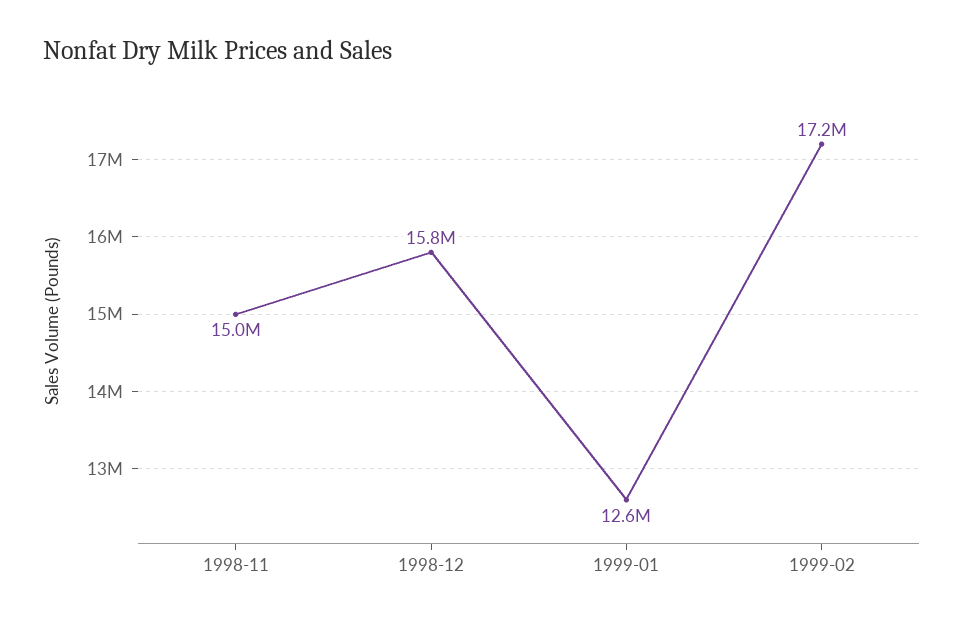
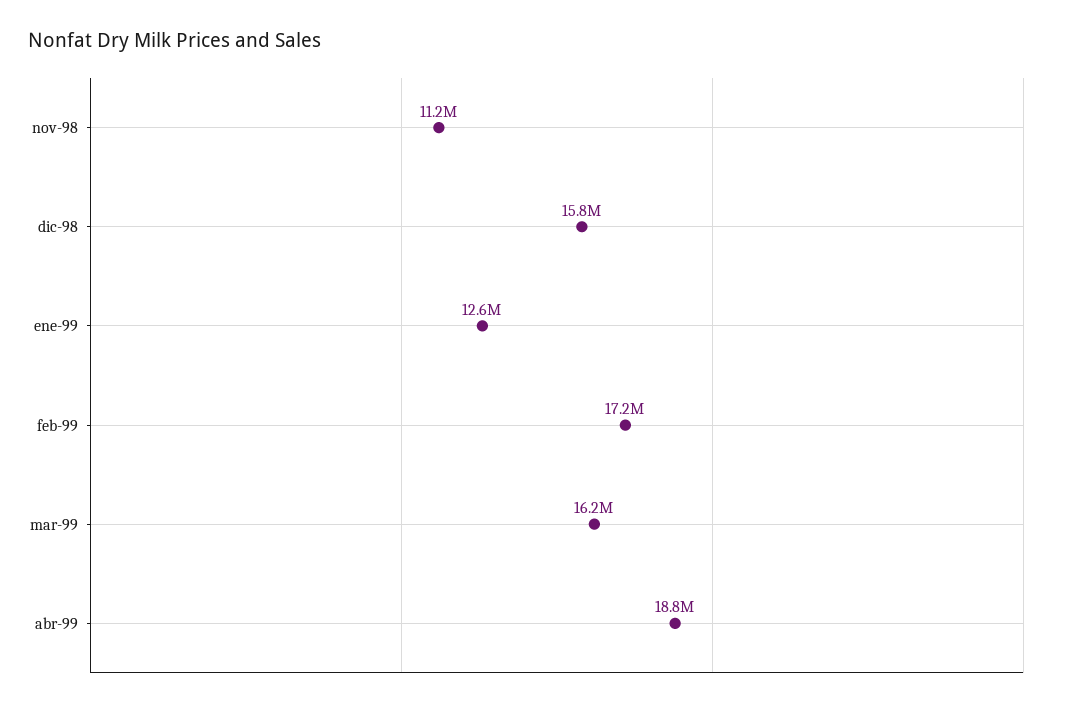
1998-11: 15000000 -> 11200000
mar-99: none -> 16200000
abr-99: none -> 18800000

